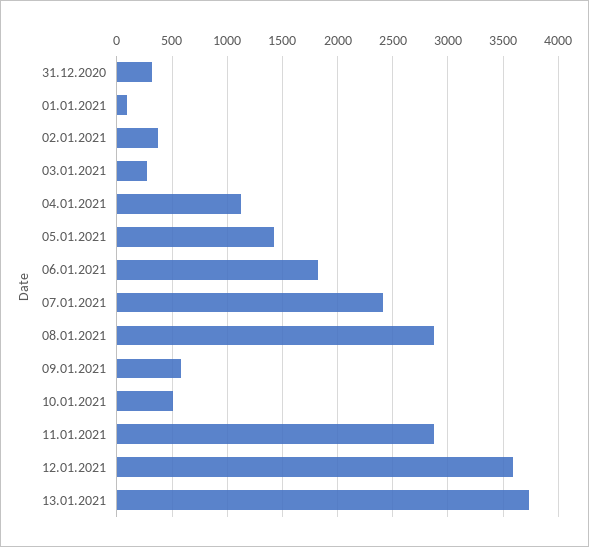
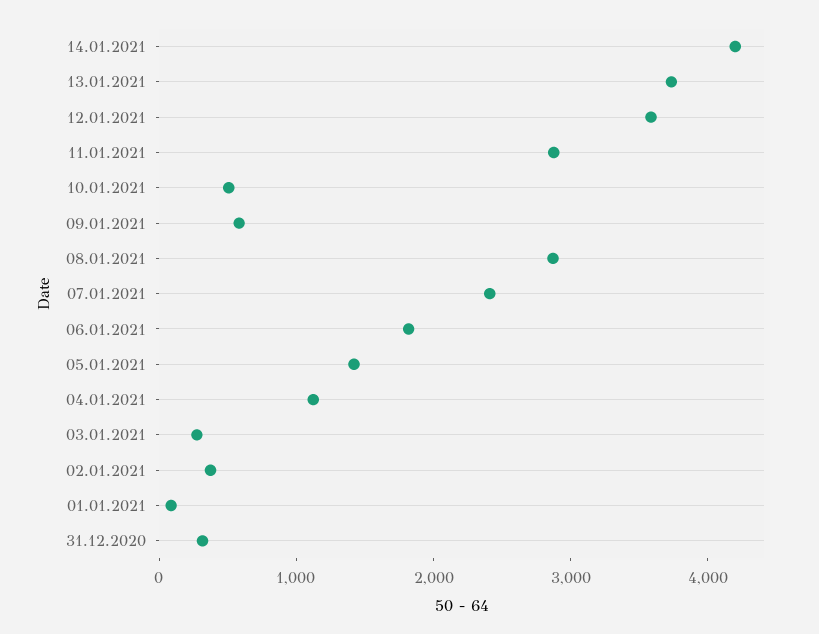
14.01.2021: none -> 4200

